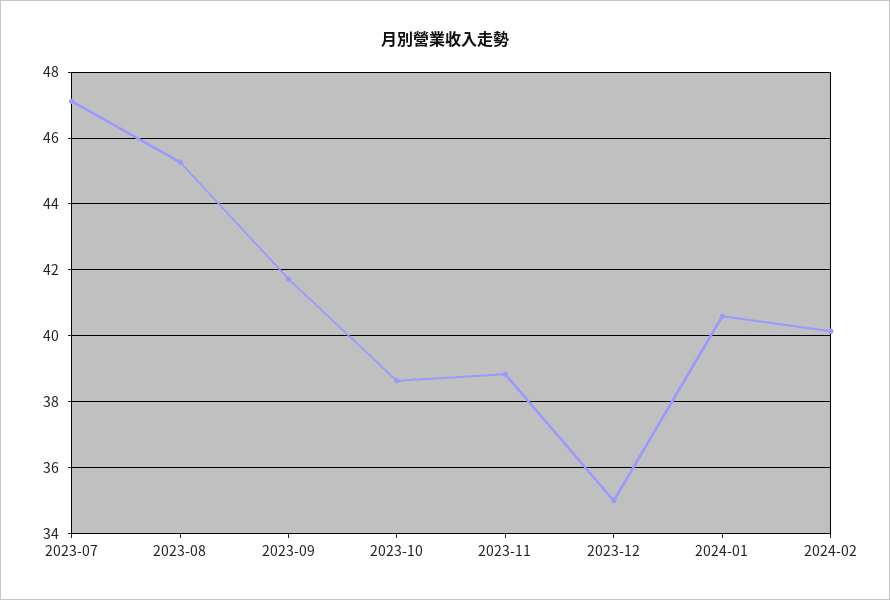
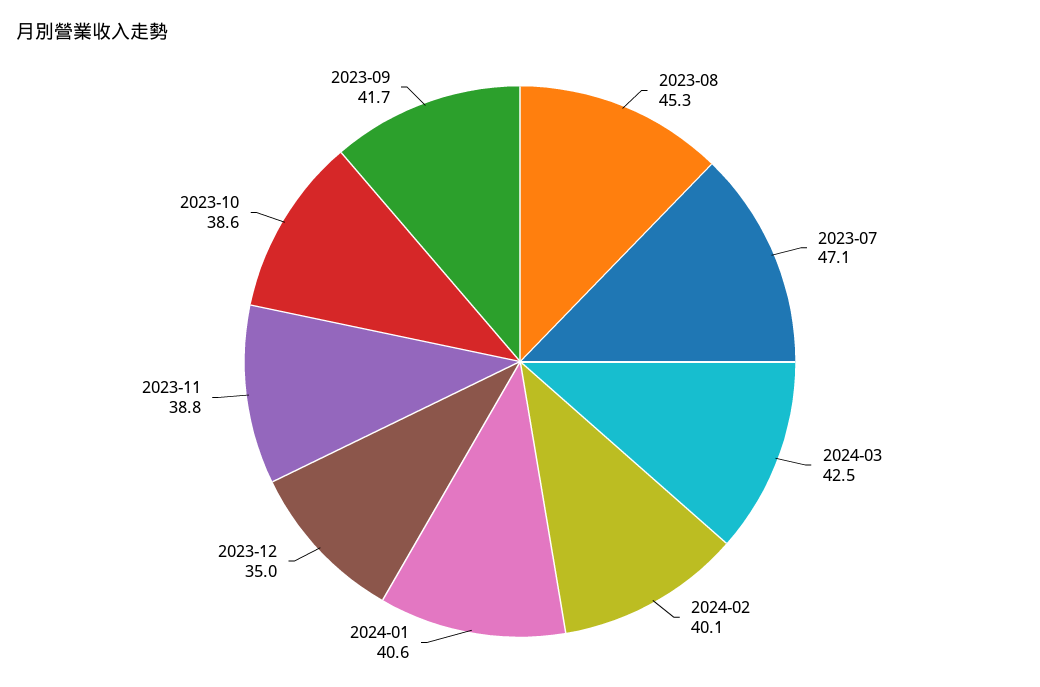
2024-03: none -> 42.5

